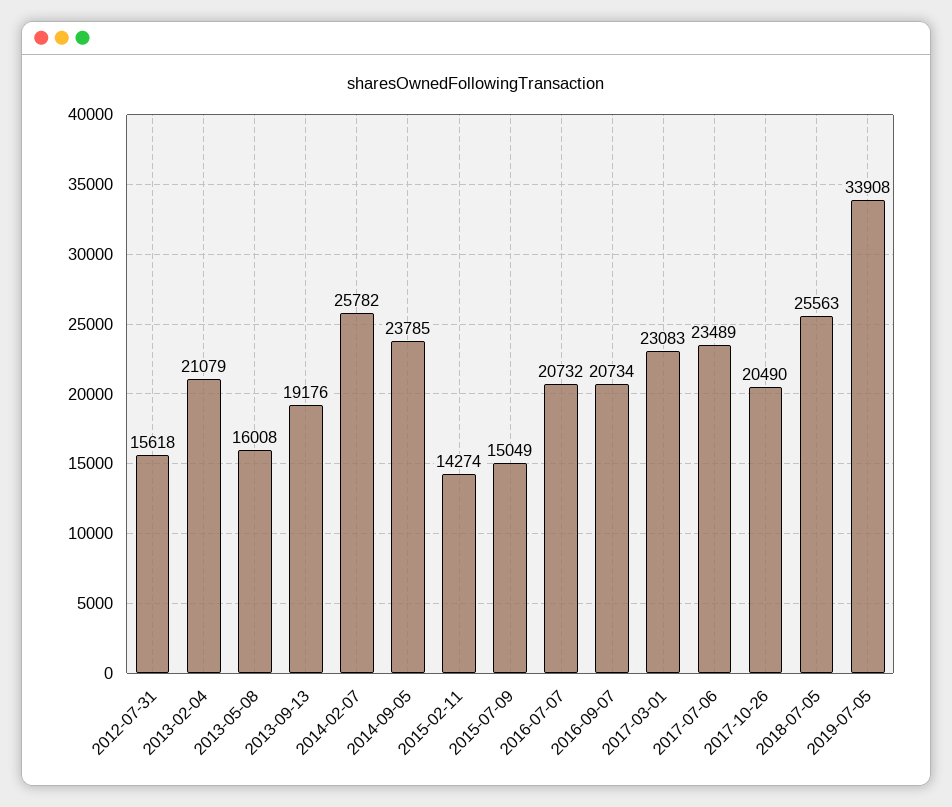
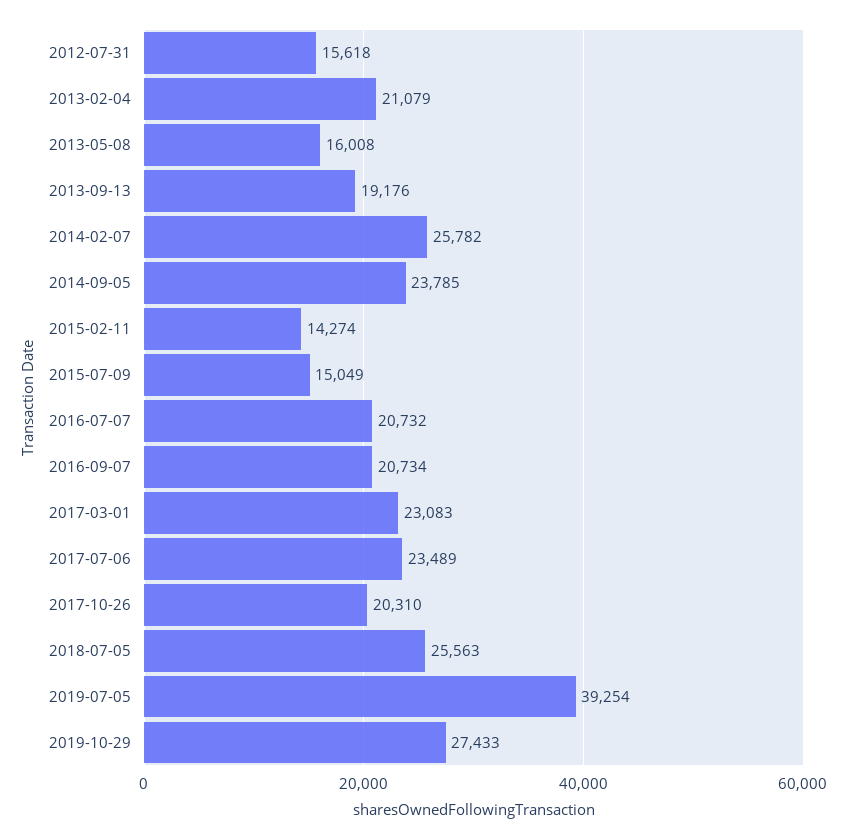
2017-10-26: 20490 -> 20310
2019-07-05: 33908 -> 39254
2019-10-29: none -> 27433

